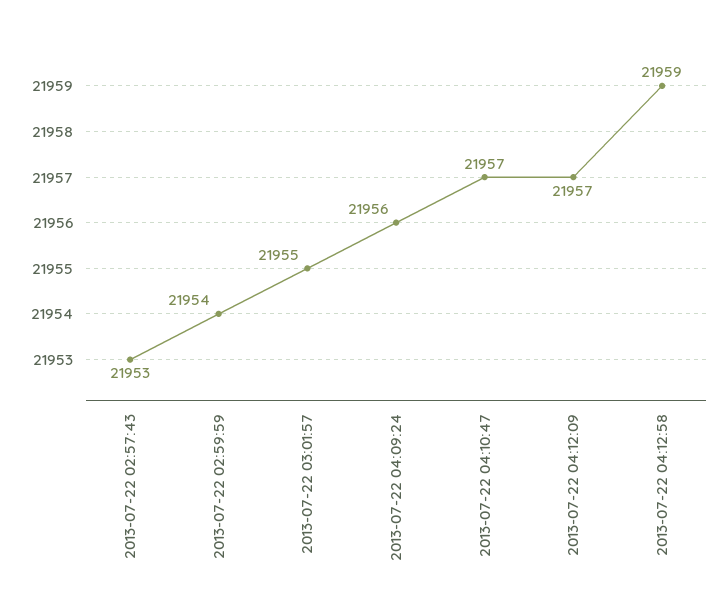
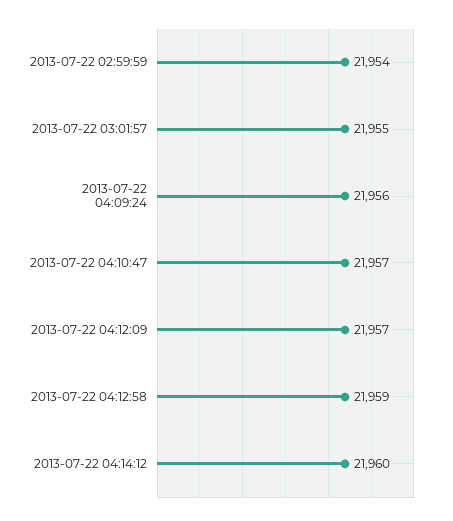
2013-07-22 02:57:43: 21953 -> none
2013-07-22 04:14:12: none -> 21960

